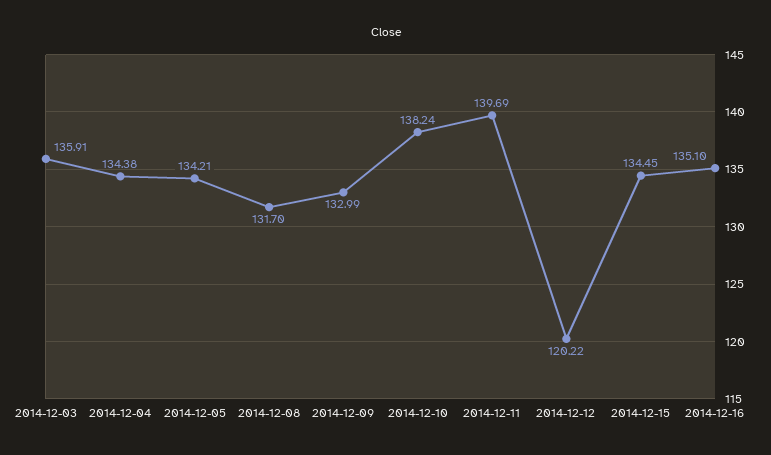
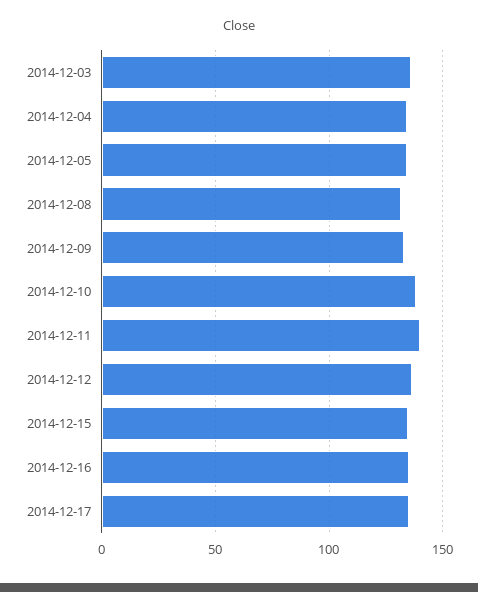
2014-12-12: 120.22 -> 135
2014-12-17: none -> 135

